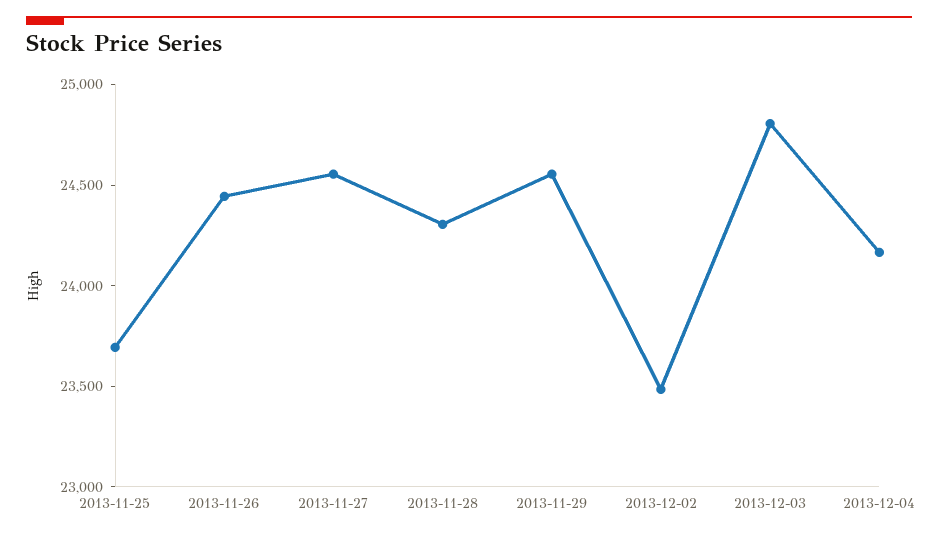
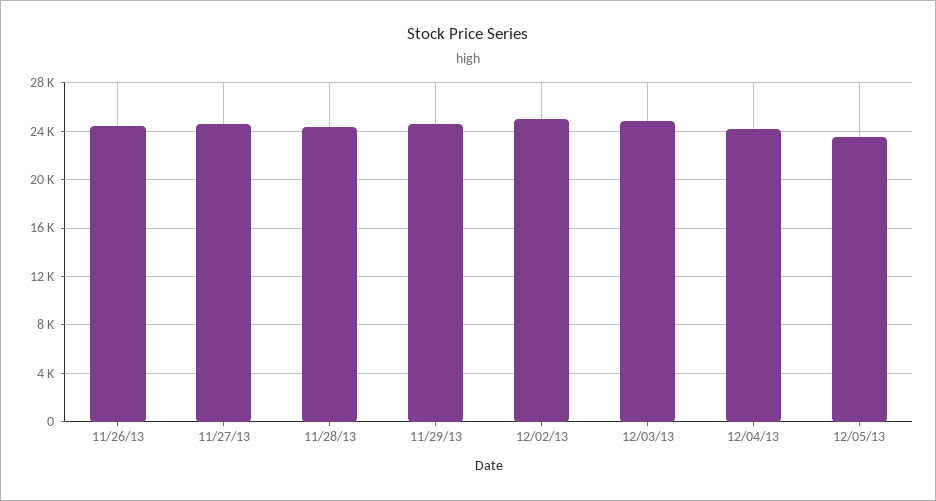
2013-11-25: 23700 -> none
2013-12-02: 23500 -> 25000
12/05/13: none -> 23500

